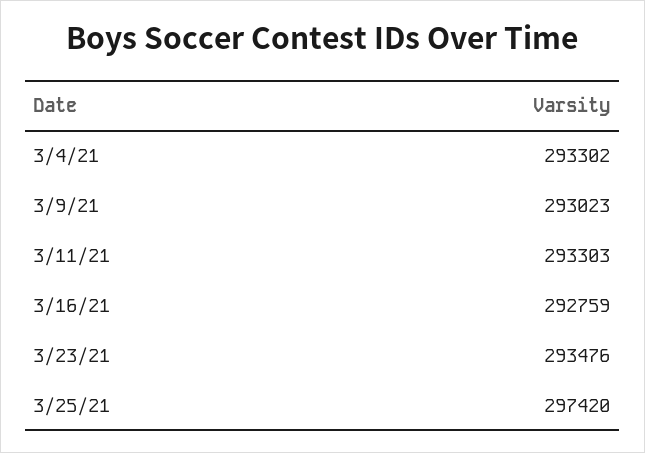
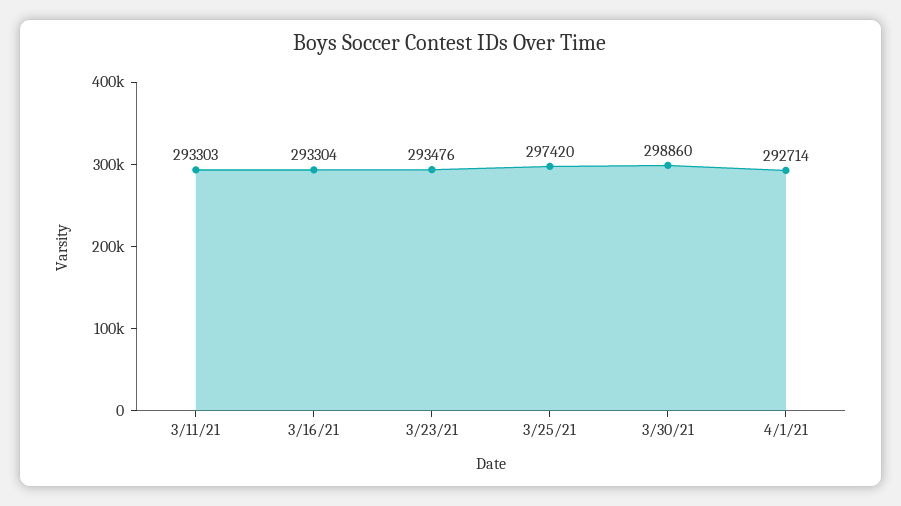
3/4/21: 293302 -> none
3/9/21: 293023 -> none
3/16/21: 292759 -> 293304
3/30/21: none -> 298860
4/1/21: none -> 292714

